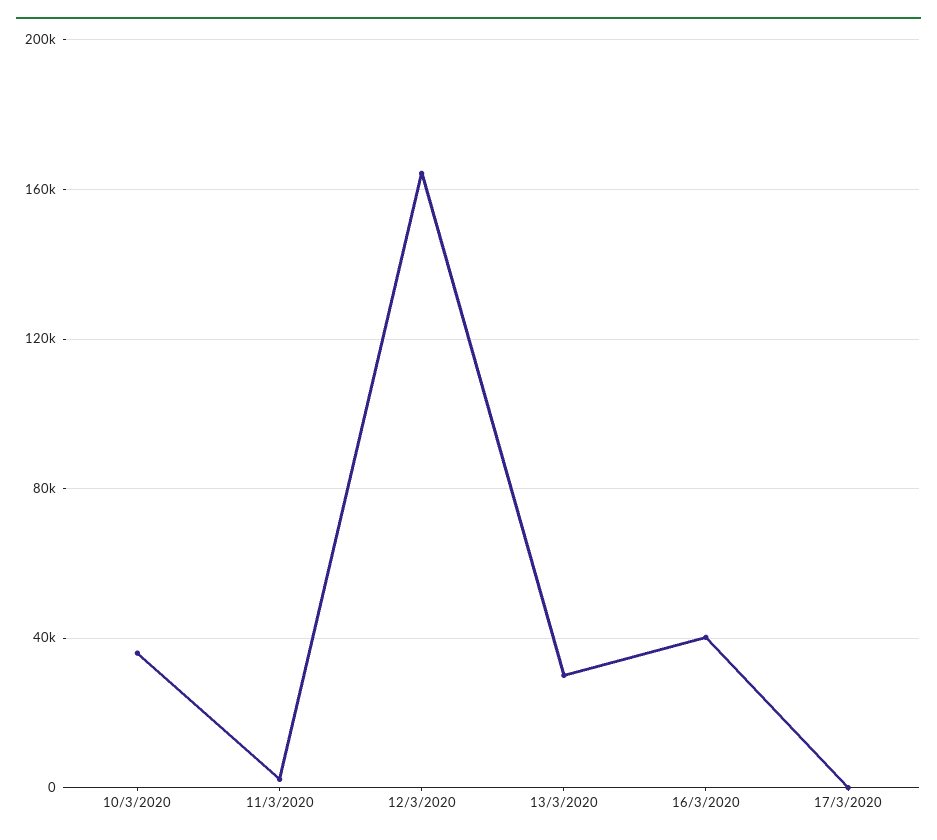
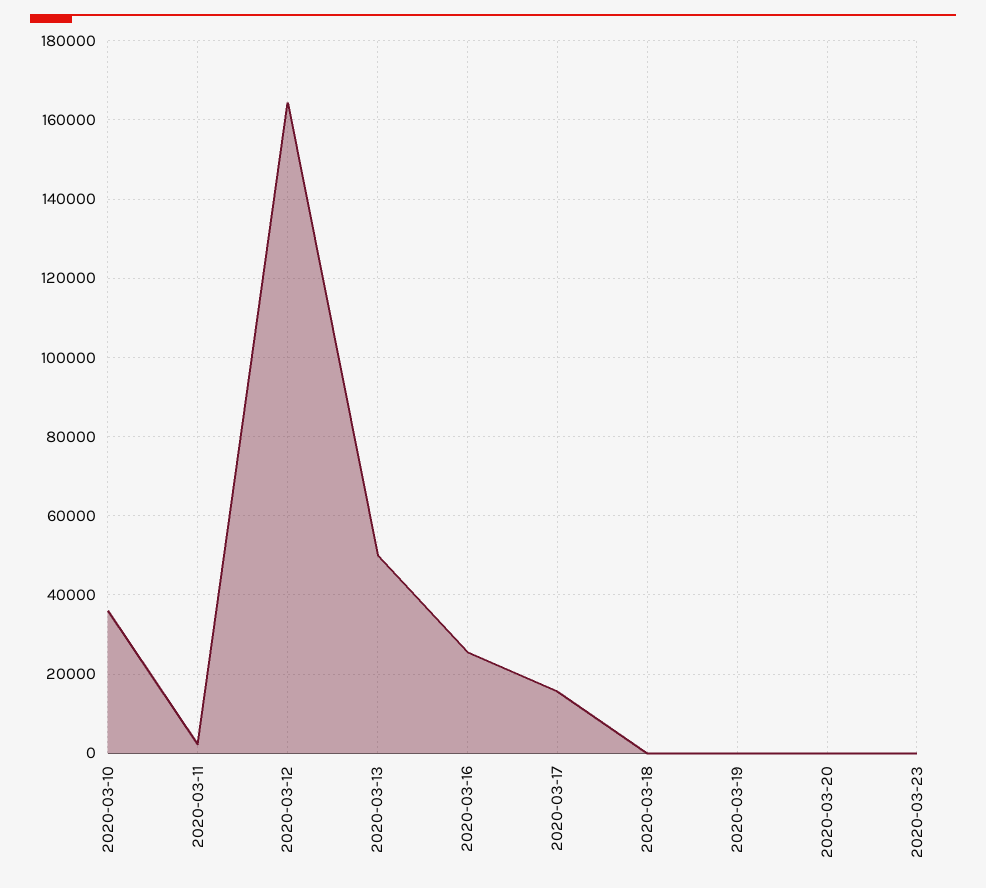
13/3/2020: 30000 -> 50000
16/3/2020: 40000 -> 26000
17/3/2020: 0 -> 16000
2020-03-18: none -> 0
2020-03-19: none -> 0
2020-03-20: none -> 0
2020-03-23: none -> 0

